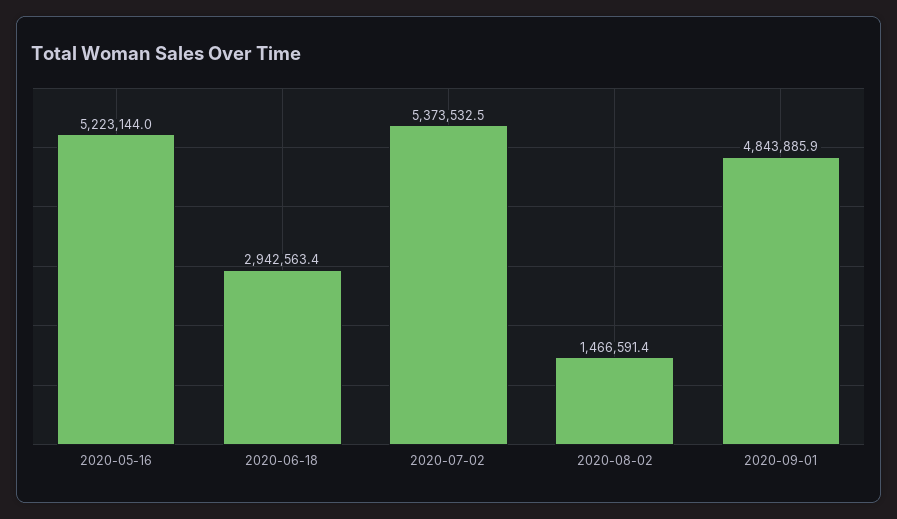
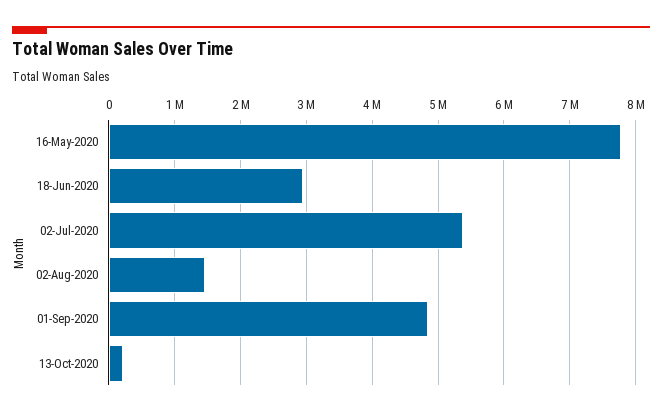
2020-05-16: 5223144 -> 7800000
13-Oct-2020: none -> 200000

